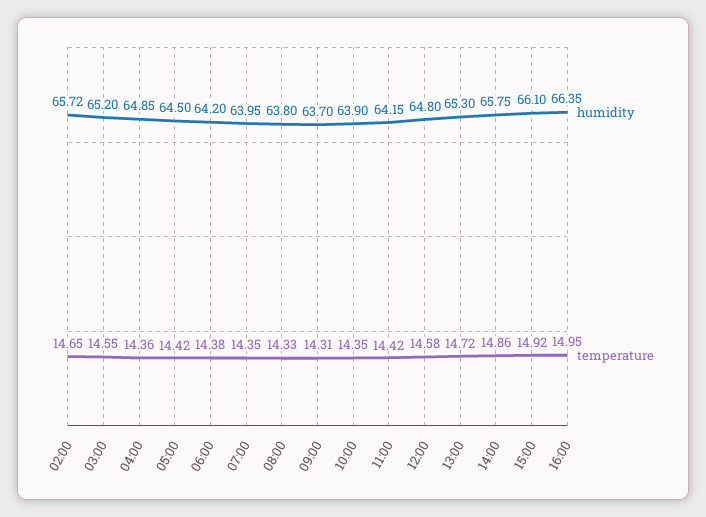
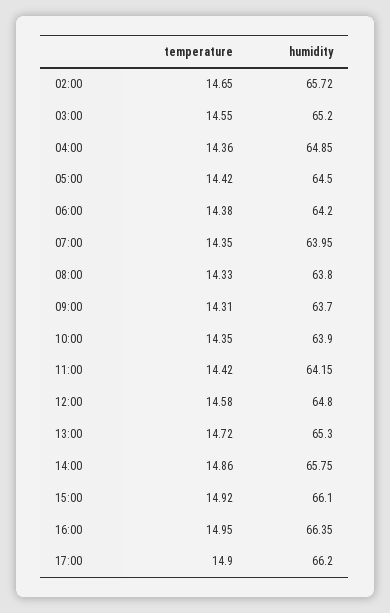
temperature, 17:00: none -> 14.9
humidity, 17:00: none -> 66.2

